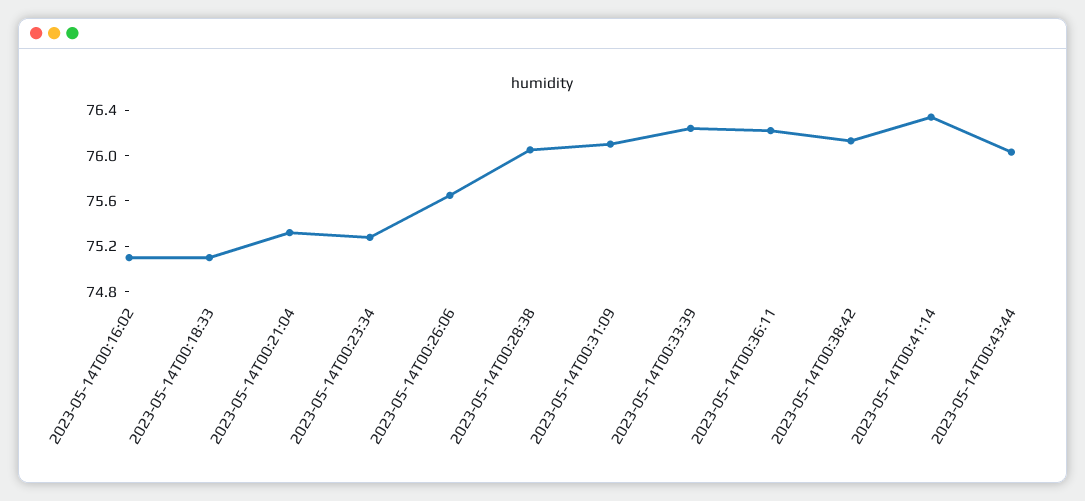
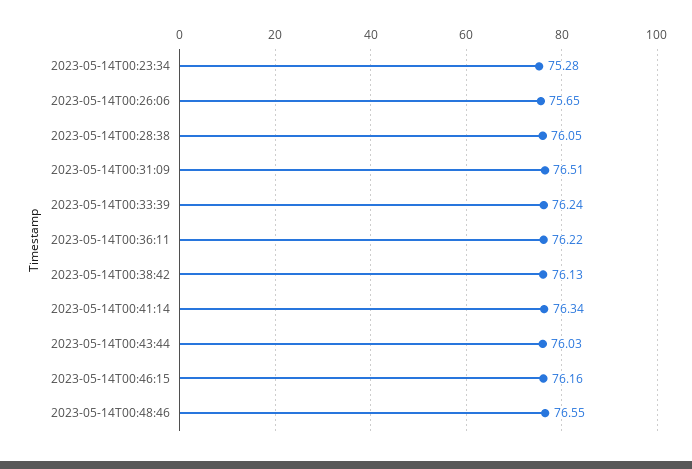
2023-05-14T00:16:02: 75.1 -> none
2023-05-14T00:18:33: 75.1 -> none
2023-05-14T00:21:04: 75.3 -> none
2023-05-14T00:31:09: 76.1 -> 76.51
2023-05-14T00:46:15: none -> 76.16
2023-05-14T00:48:46: none -> 76.55

